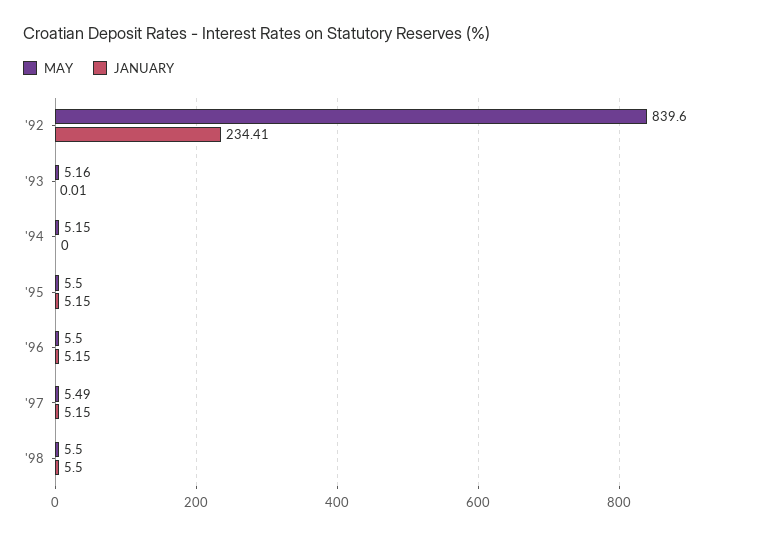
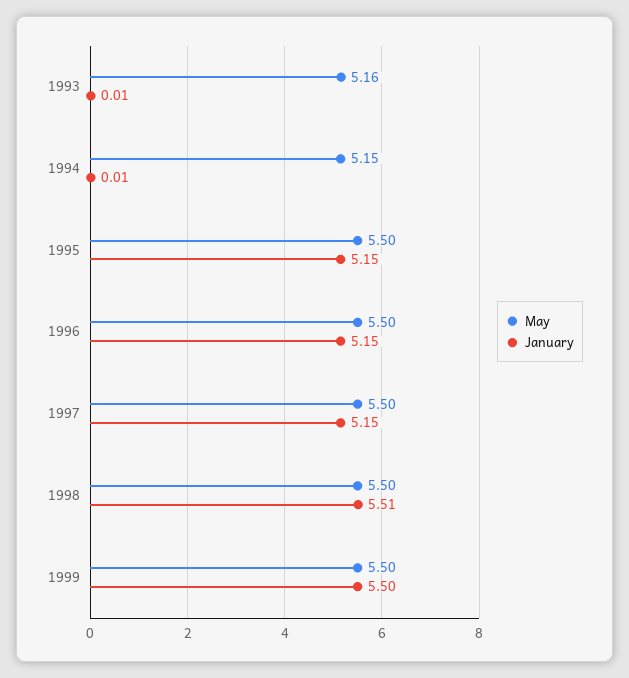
MAY, '92: 839.6 -> none
JANUARY, '92: 234.41 -> none
JANUARY, '94: 0 -> 0.01
MAY, '97: 5.49 -> 5.5
JANUARY, '98: 5.5 -> 5.51
MAY, 1999: none -> 5.5
JANUARY, 1999: none -> 5.5

